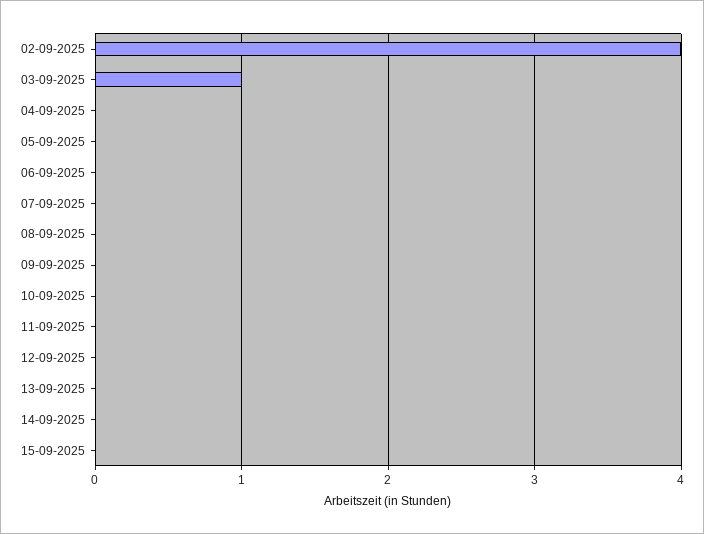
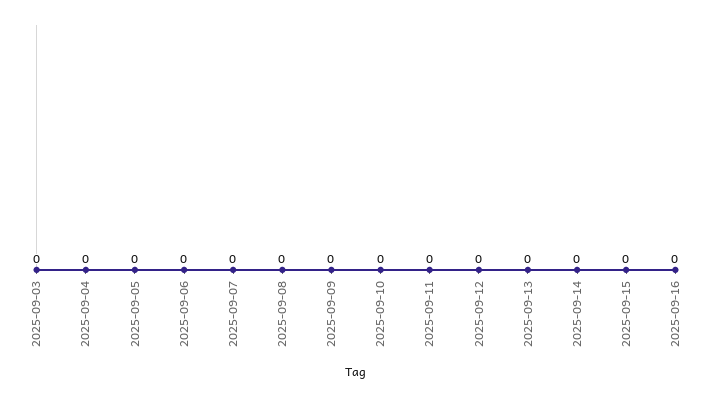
02-09-2025: 4 -> none
03-09-2025: 1 -> 0
2025-09-16: none -> 0

